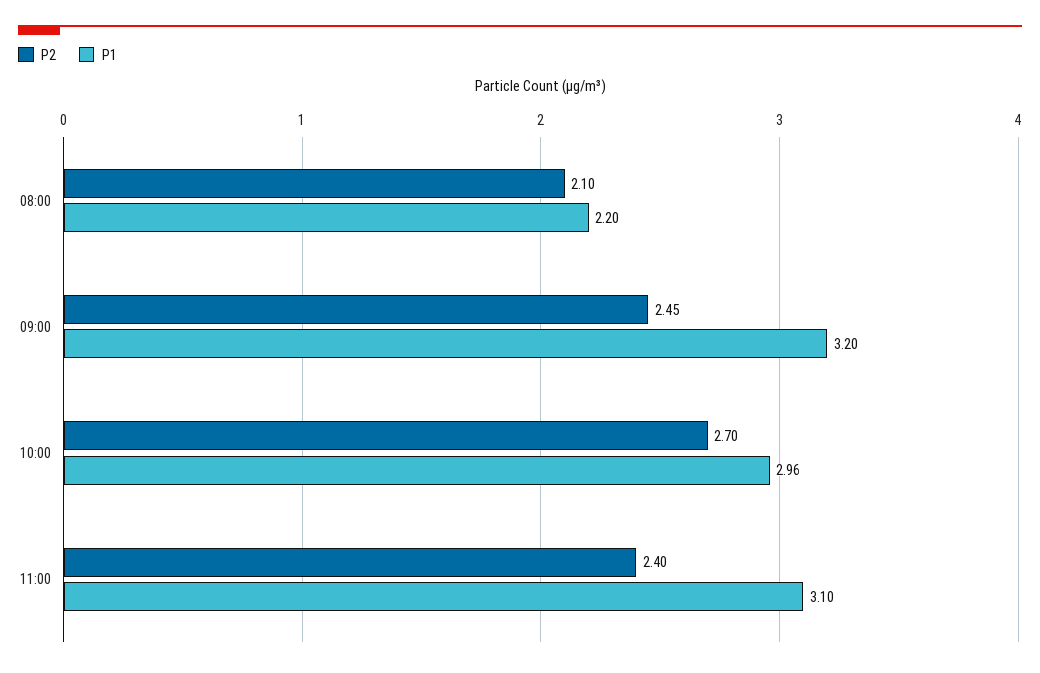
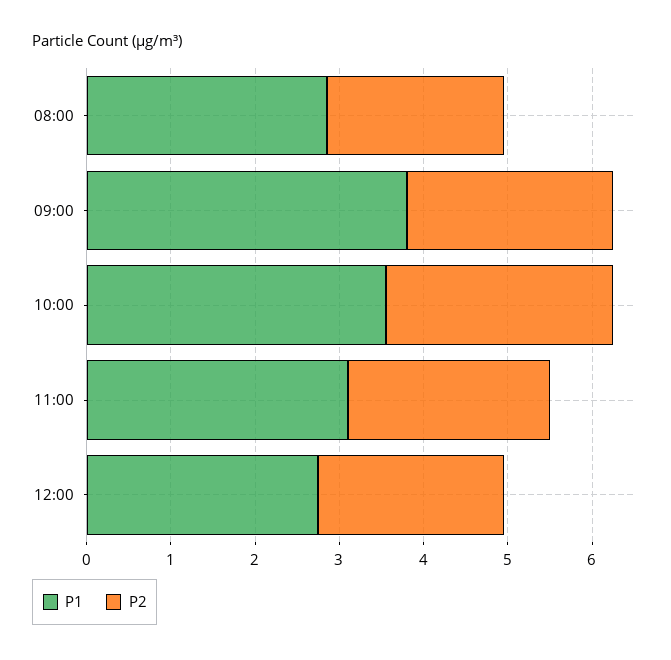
P1, 08:00: 2.2 -> 2.8
P1, 09:00: 3.2 -> 3.8
P1, 10:00: 2.96 -> 3.6
P1, 12:00: none -> 2.8
P2, 12:00: none -> 2.2

